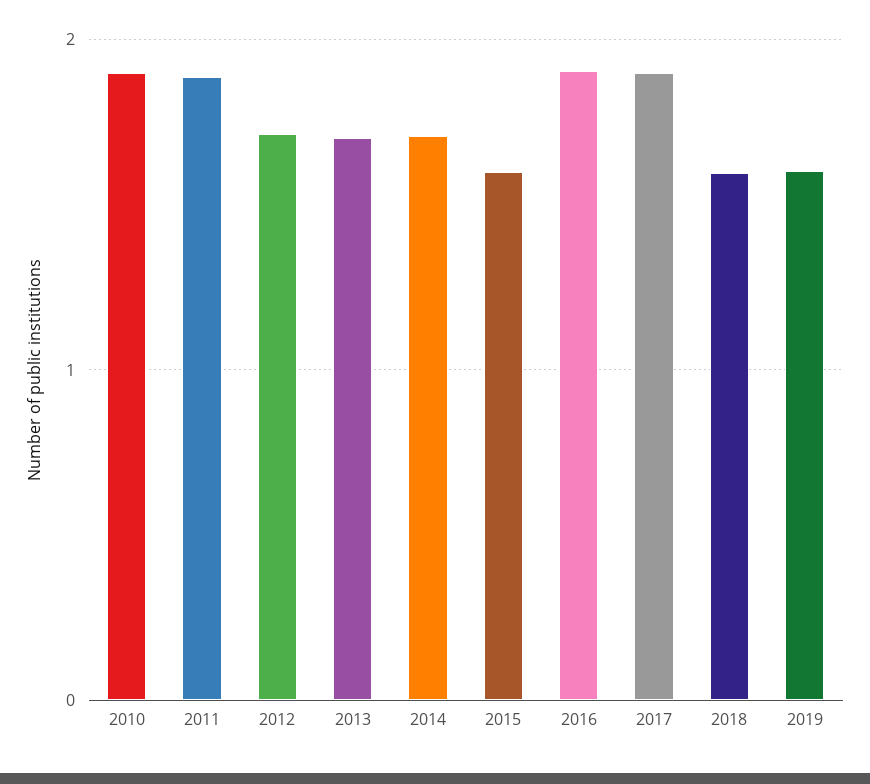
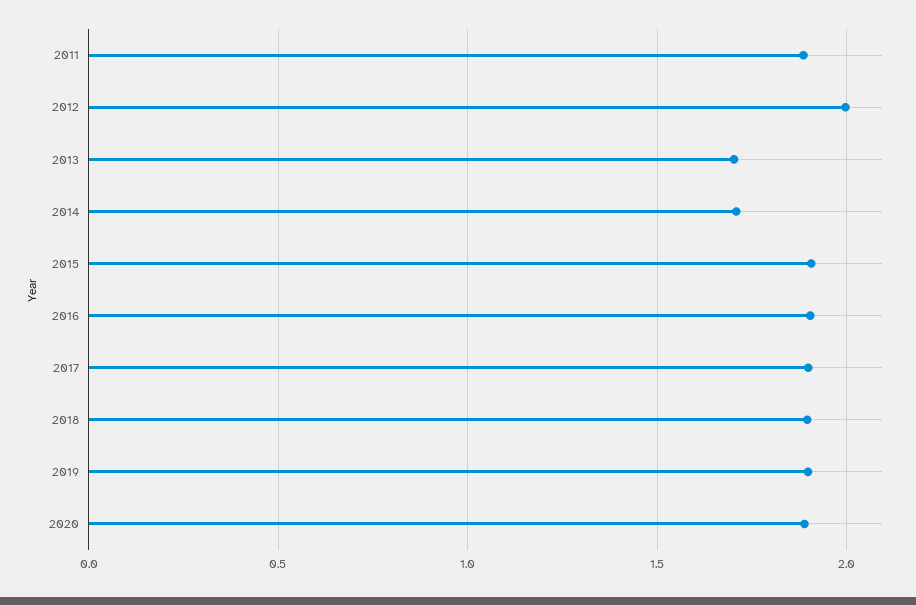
2010: 1.9 -> none
2012: 1.7 -> 2
2015: 1.6 -> 1.9
2018: 1.6 -> 1.9
2019: 1.6 -> 1.9
2020: none -> 1.9

